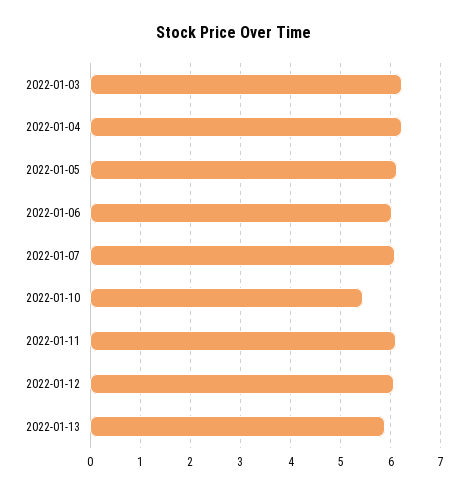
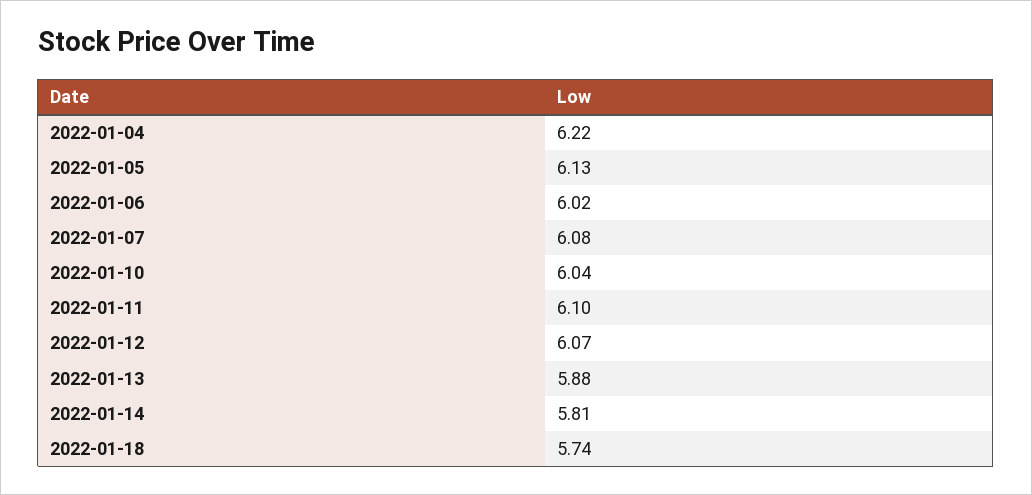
2022-01-03: 6.2 -> none
2022-01-10: 5.4 -> 6.04
2022-01-14: none -> 5.81
2022-01-18: none -> 5.74

